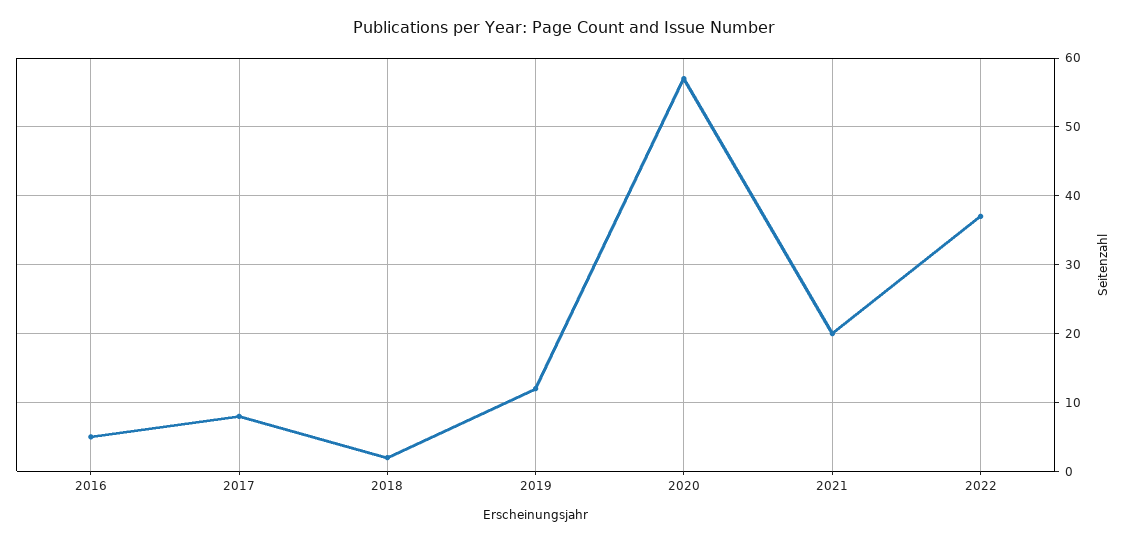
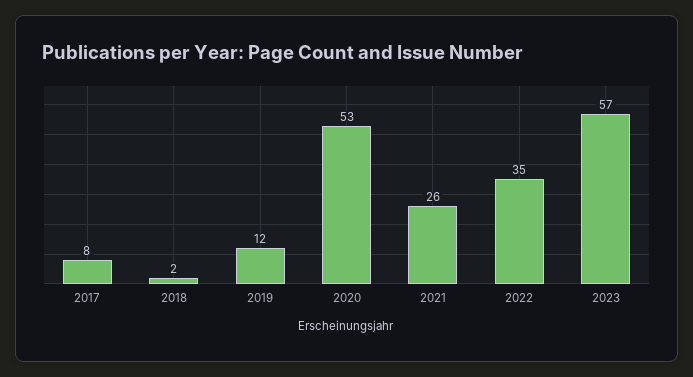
2016: 5 -> none
2020: 57 -> 53
2021: 20 -> 26
2022: 37 -> 35
2023: none -> 57

